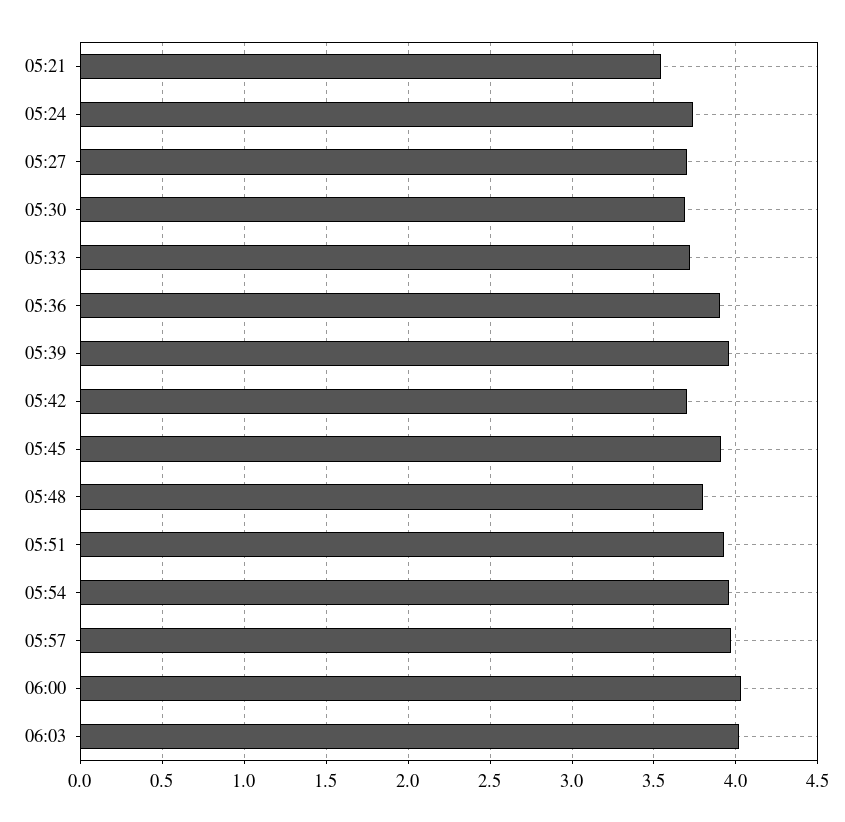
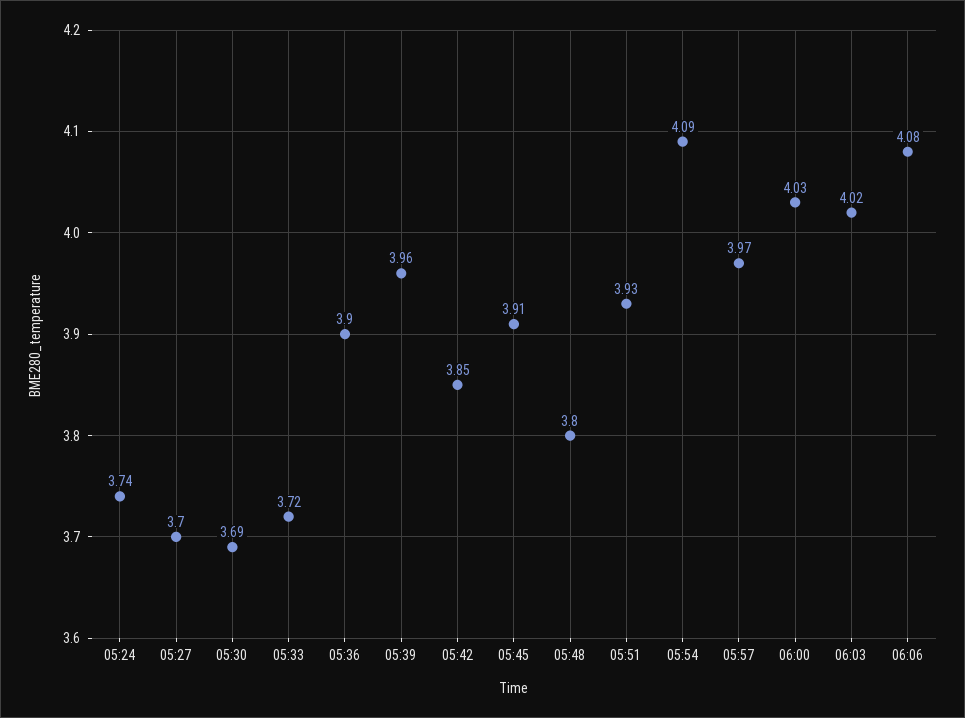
05:21: 3.55 -> none
05:42: 3.7 -> 3.85
05:54: 3.95 -> 4.09
06:06: none -> 4.08

